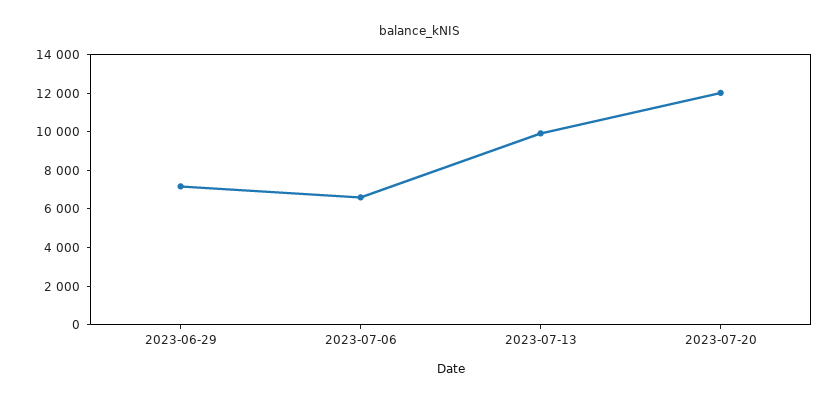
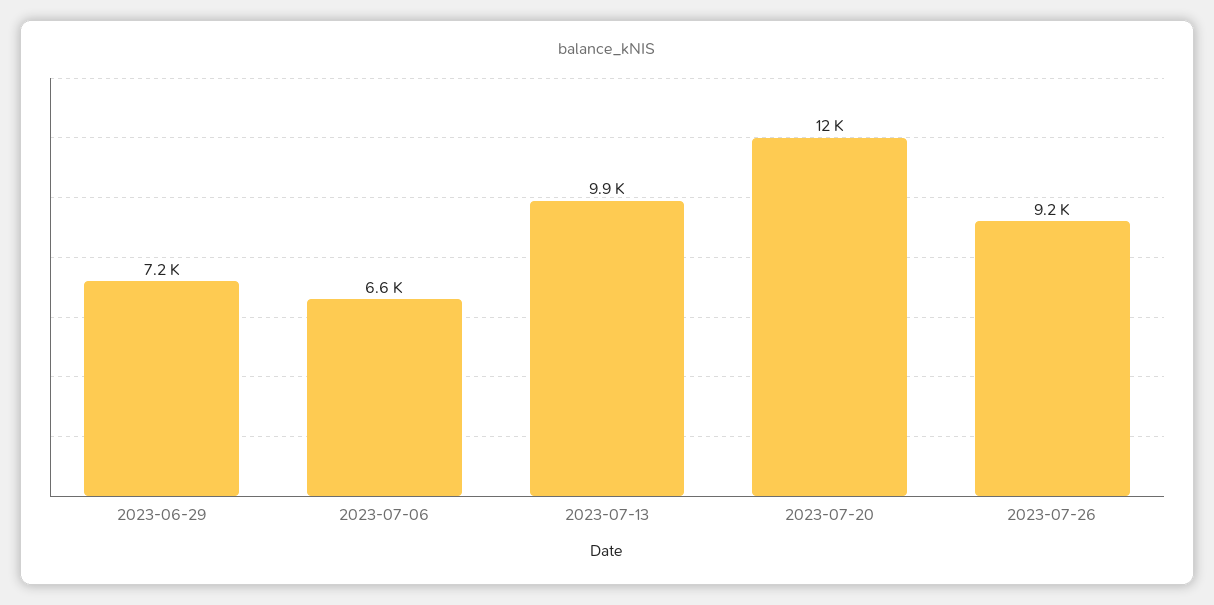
2023-07-26: none -> 9200

